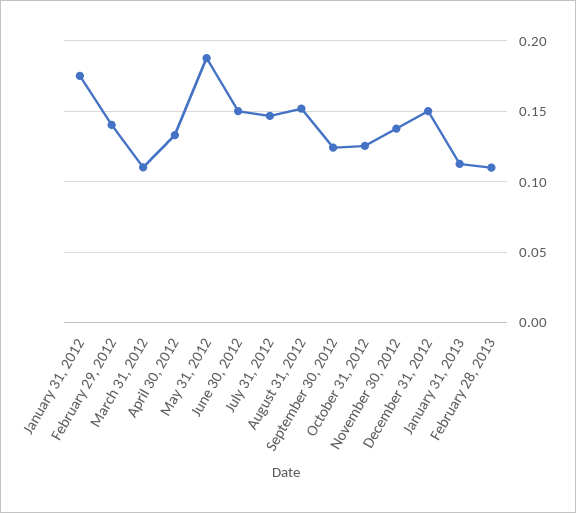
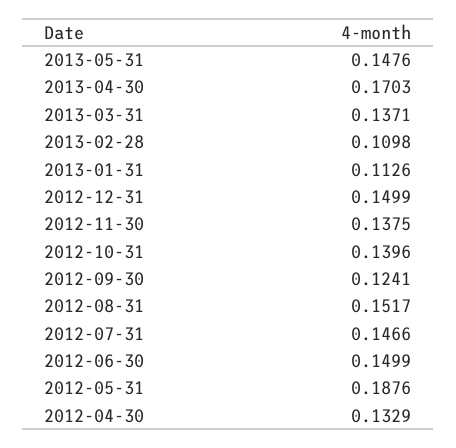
January 31, 2012: 0.175 -> none
February 29, 2012: 0.14 -> none
March 31, 2012: 0.11 -> none
October 31, 2012: 0.125 -> 0.1396
2013-05-31: none -> 0.1476
2013-04-30: none -> 0.1703
2013-03-31: none -> 0.1371

